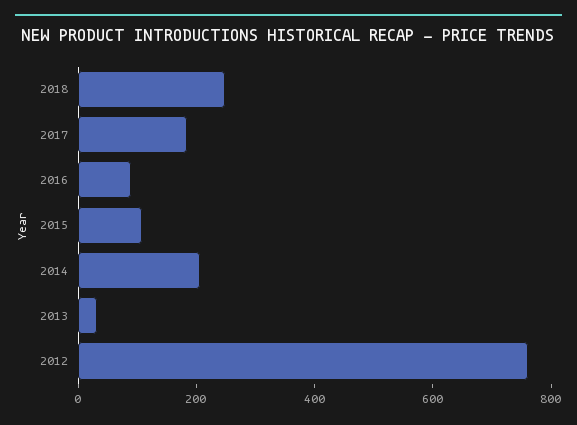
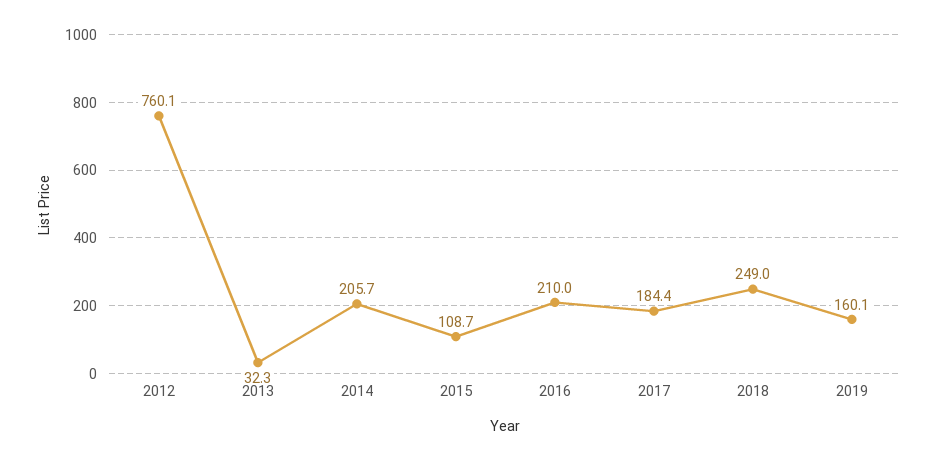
2016: 100 -> 210
2019: none -> 160.1

